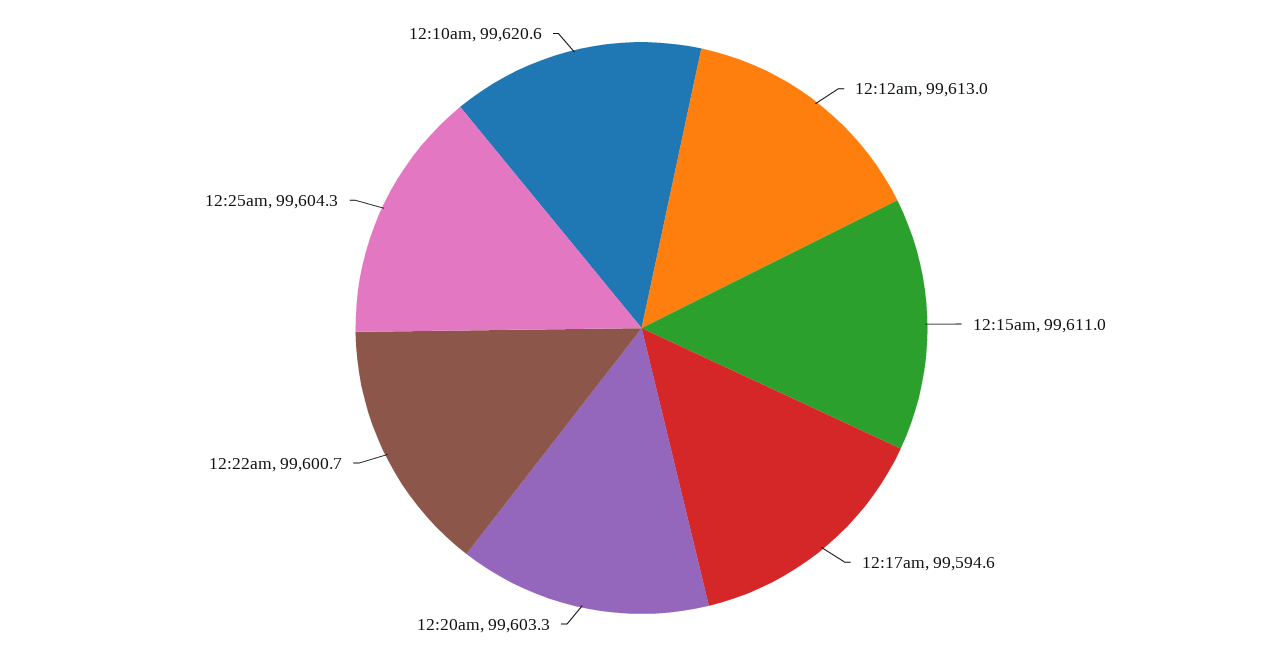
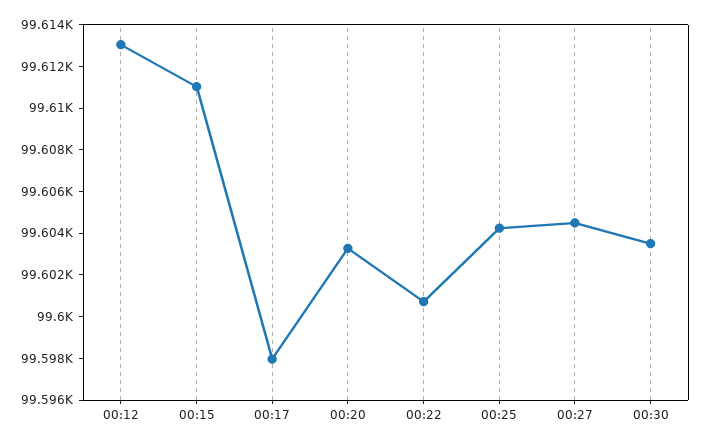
12:17am: 99594.6 -> 99598
12:10am: 99620.6 -> none
00:27: none -> 99604.5
00:30: none -> 99603.5

